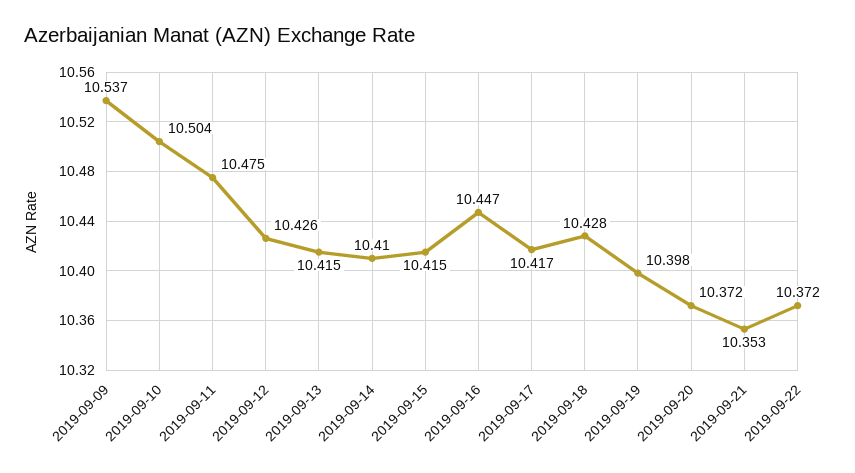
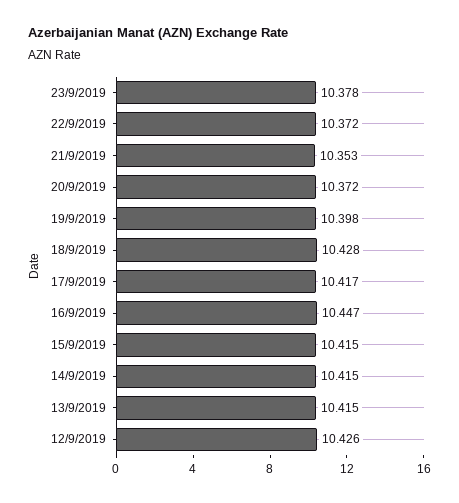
2019-09-09: 10.537 -> none
2019-09-10: 10.504 -> none
2019-09-11: 10.475 -> none
2019-09-14: 10.41 -> 10.415
23/9/2019: none -> 10.378

